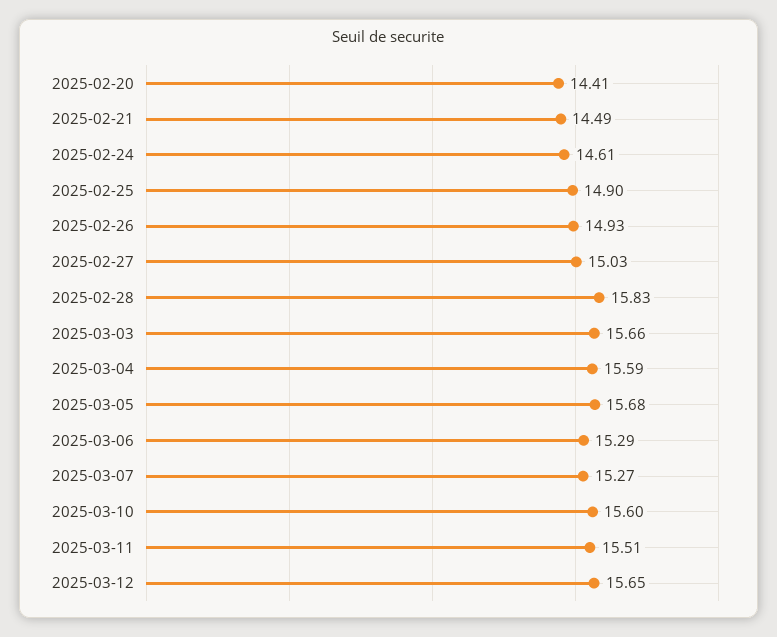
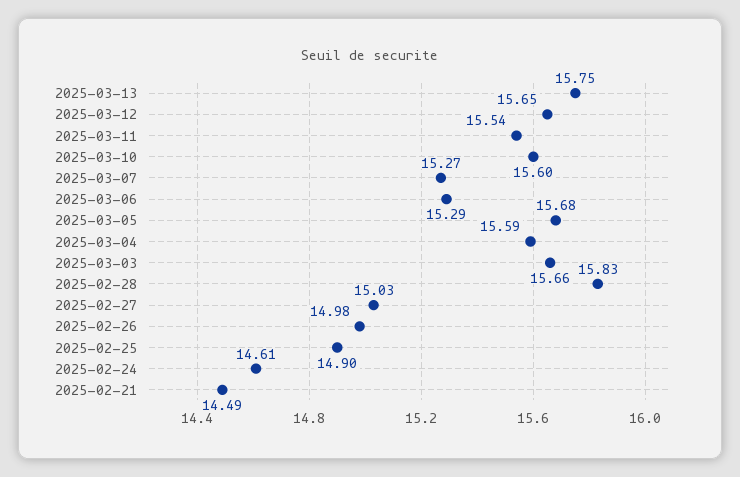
2025-02-20: 14.41 -> none
2025-02-26: 14.93 -> 14.98
2025-03-11: 15.51 -> 15.54
2025-03-13: none -> 15.75

